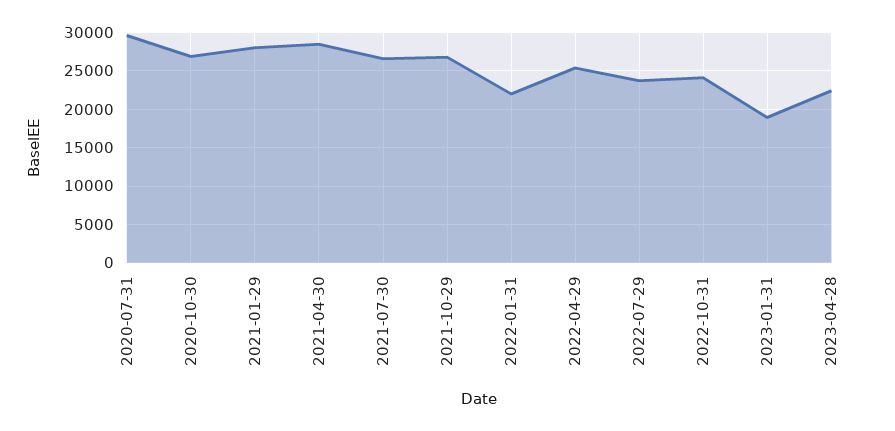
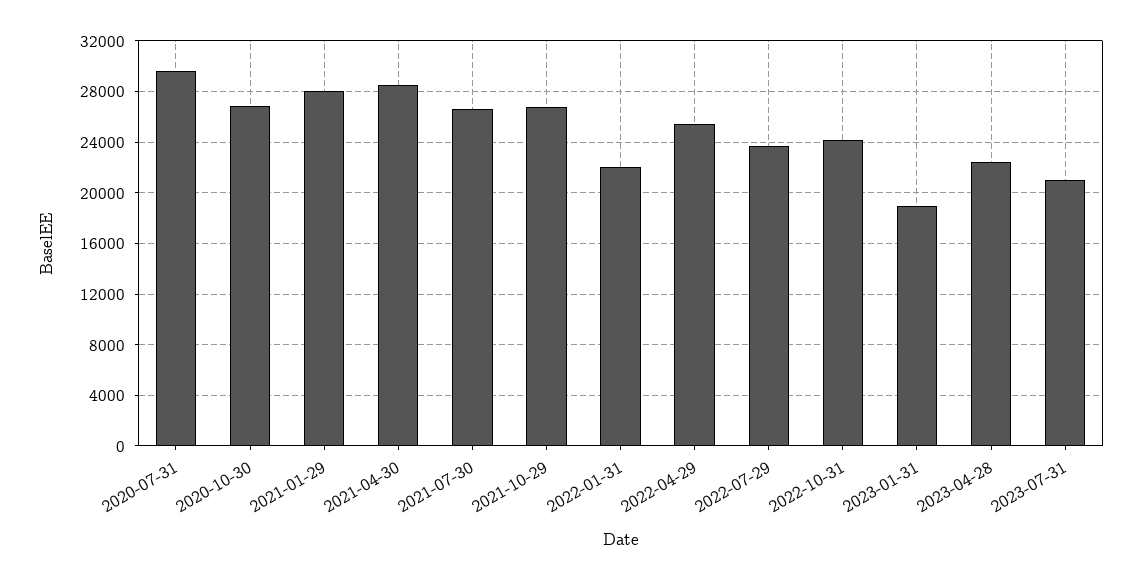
2023-07-31: none -> 21000

